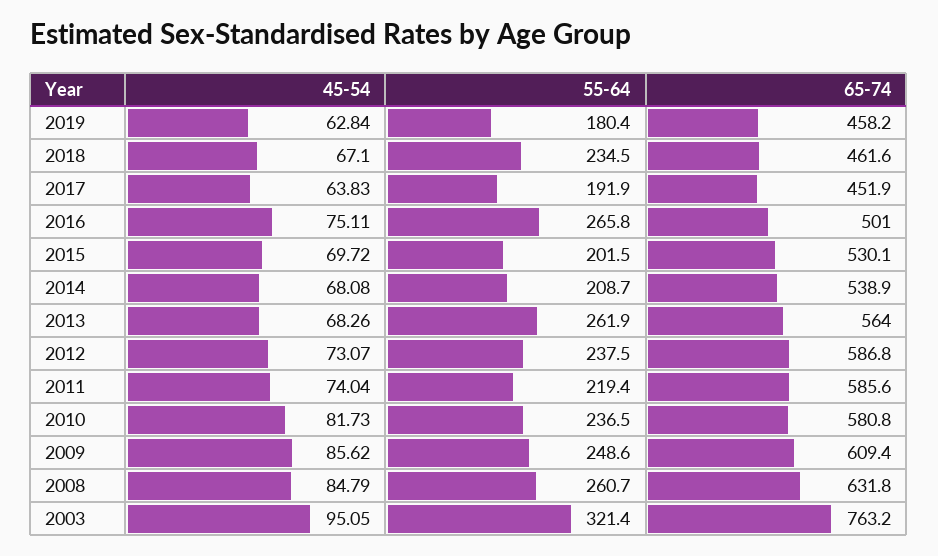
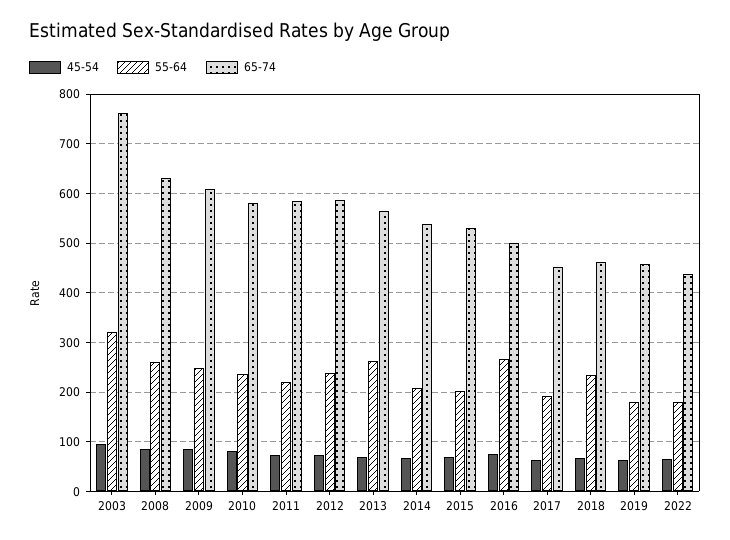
45-54, 2022: none -> 60
55-64, 2022: none -> 180
65-74, 2022: none -> 440

